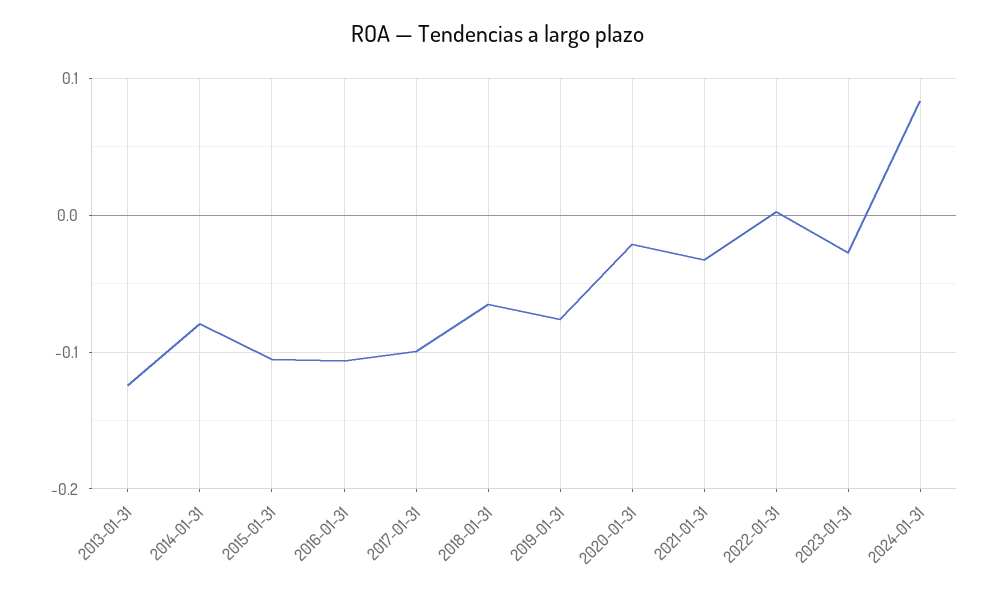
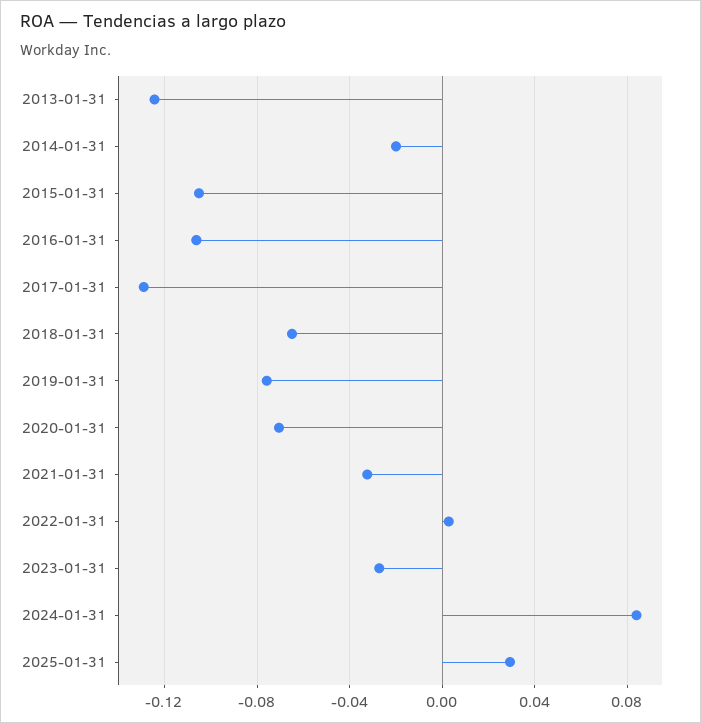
2014-01-31: -0.08 -> -0.02
2017-01-31: -0.1 -> -0.13
2020-01-31: -0.02 -> -0.07
2025-01-31: none -> 0.03

